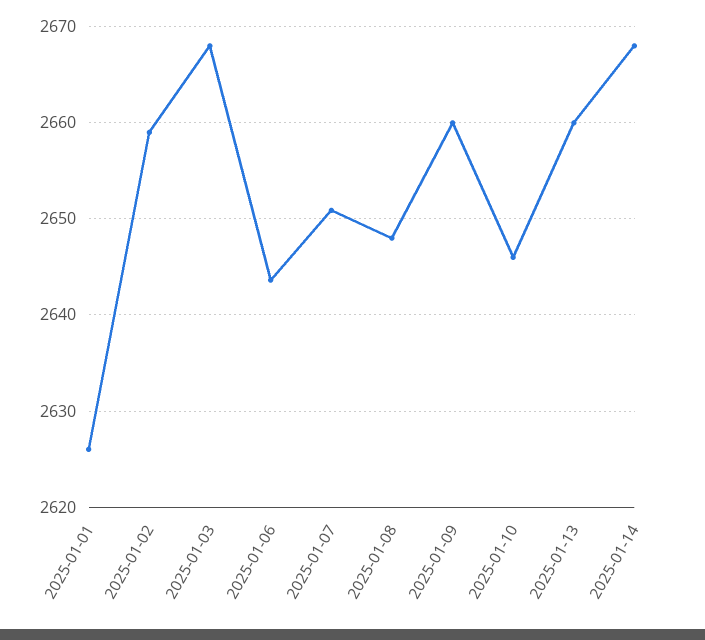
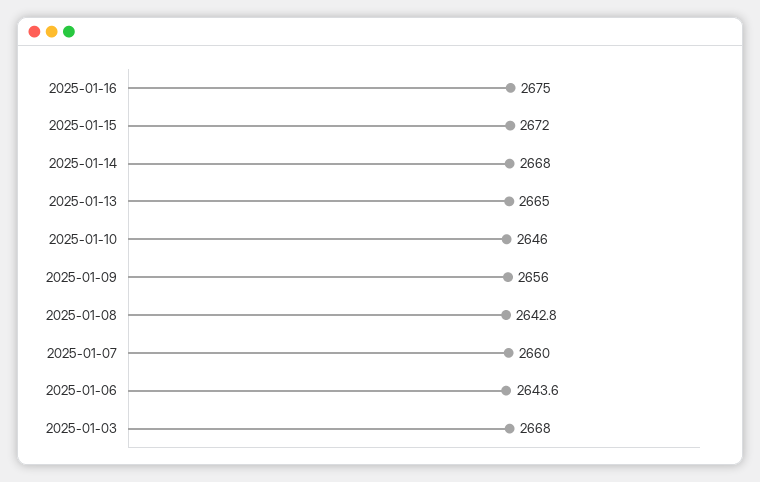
2025-01-01: 2626 -> none
2025-01-02: 2659 -> none
2025-01-07: 2651 -> 2660
2025-01-08: 2648 -> 2642.8
2025-01-09: 2660 -> 2656
2025-01-13: 2660 -> 2665
2025-01-16: none -> 2675
2025-01-15: none -> 2672

